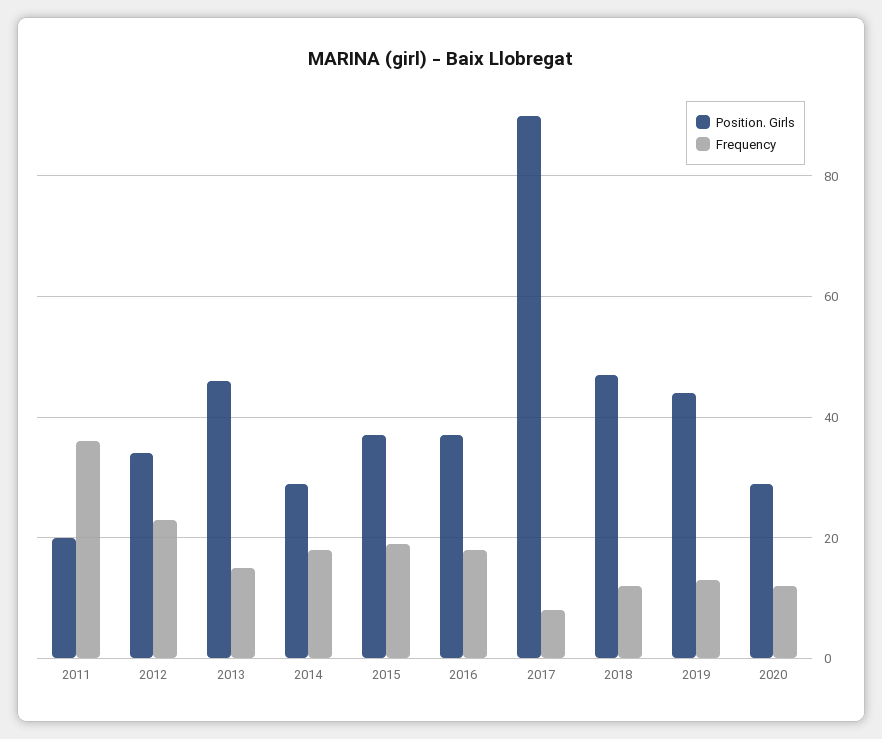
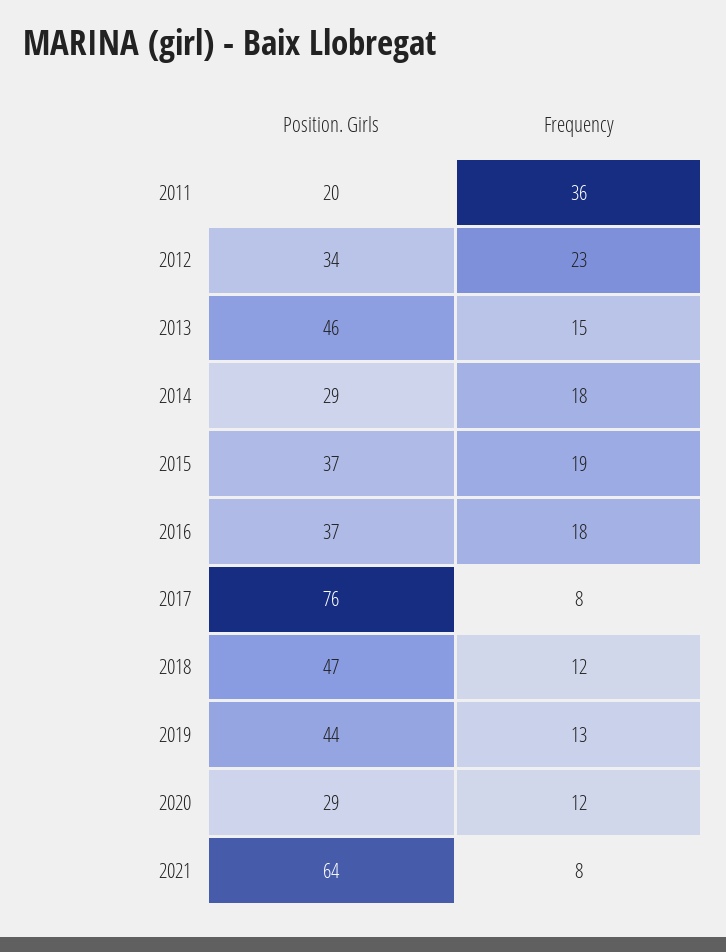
Position. Girls, 2017: 90 -> 76
Position. Girls, 2021: none -> 64
Frequency, 2021: none -> 8

